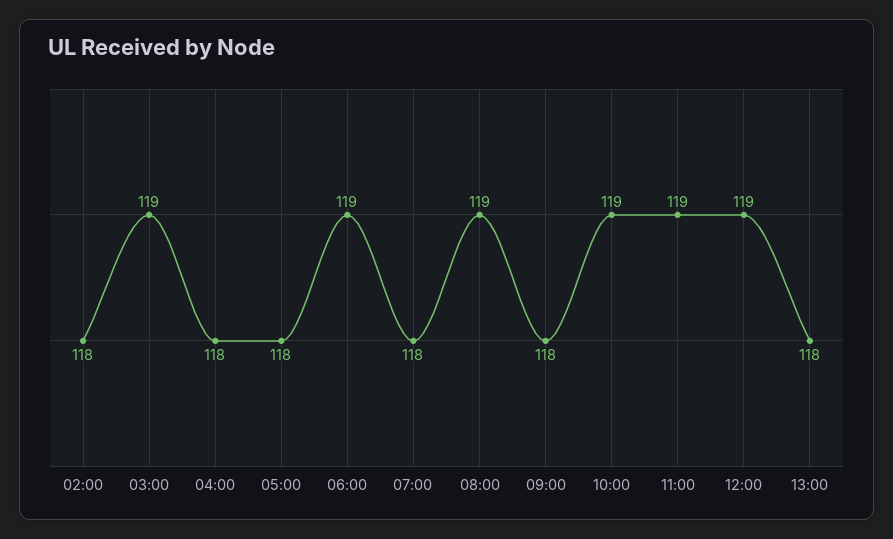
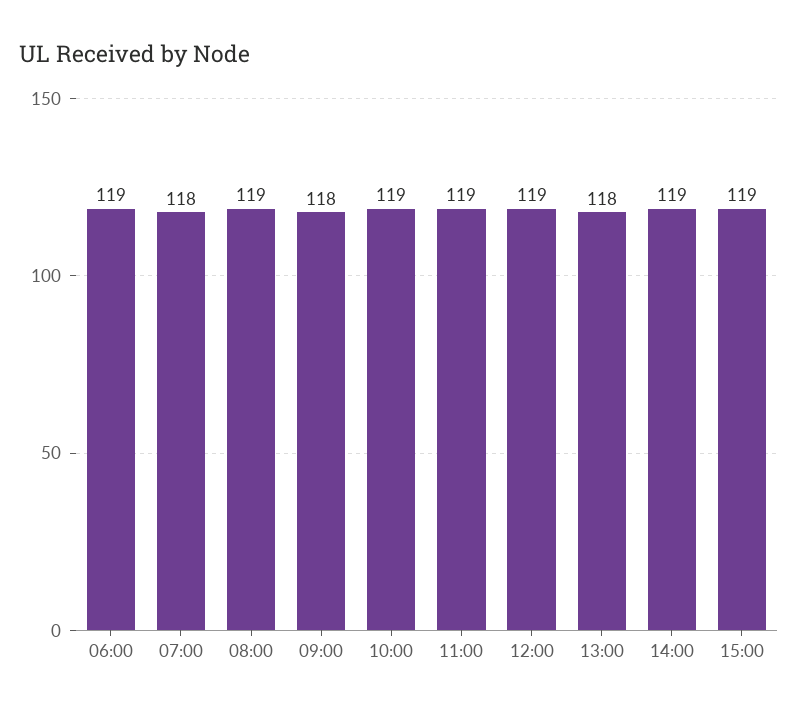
02:00: 118 -> none
03:00: 119 -> none
04:00: 118 -> none
05:00: 118 -> none
14:00: none -> 119
15:00: none -> 119

